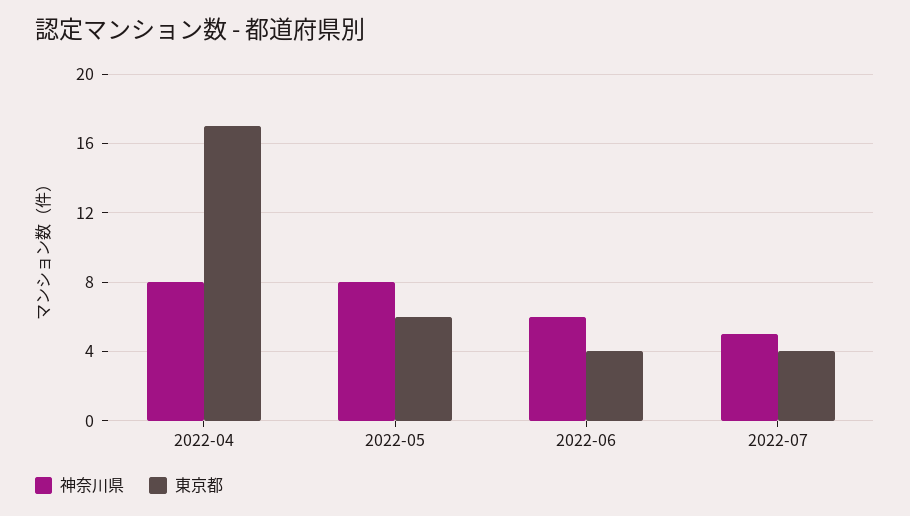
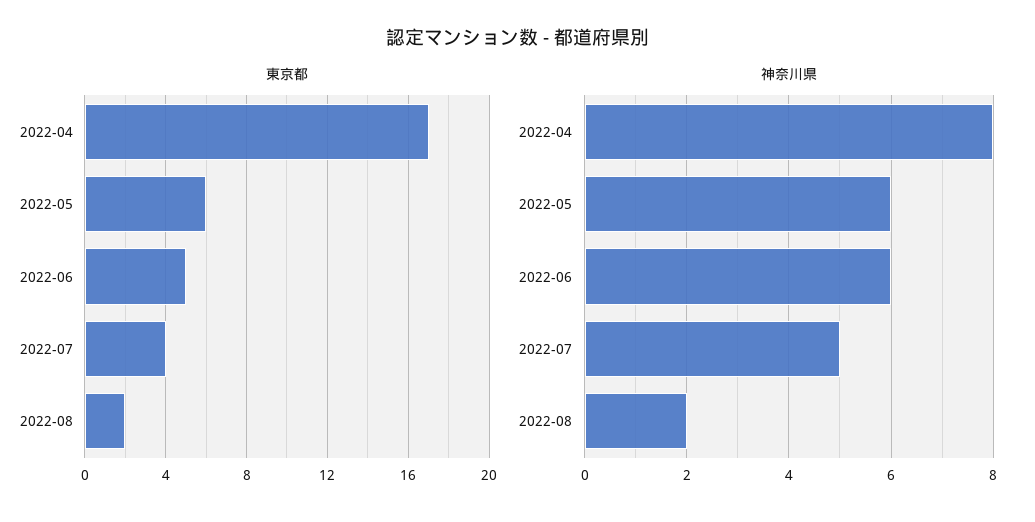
神奈川県, 2022-05: 8 -> 6
東京都, 2022-06: 4 -> 5
東京都, 2022-08: none -> 2
神奈川県, 2022-08: none -> 2

